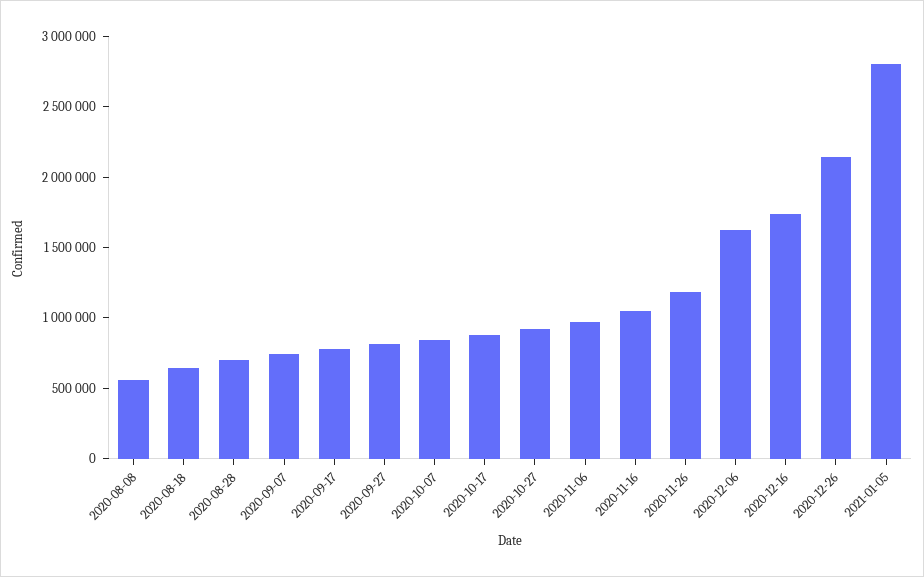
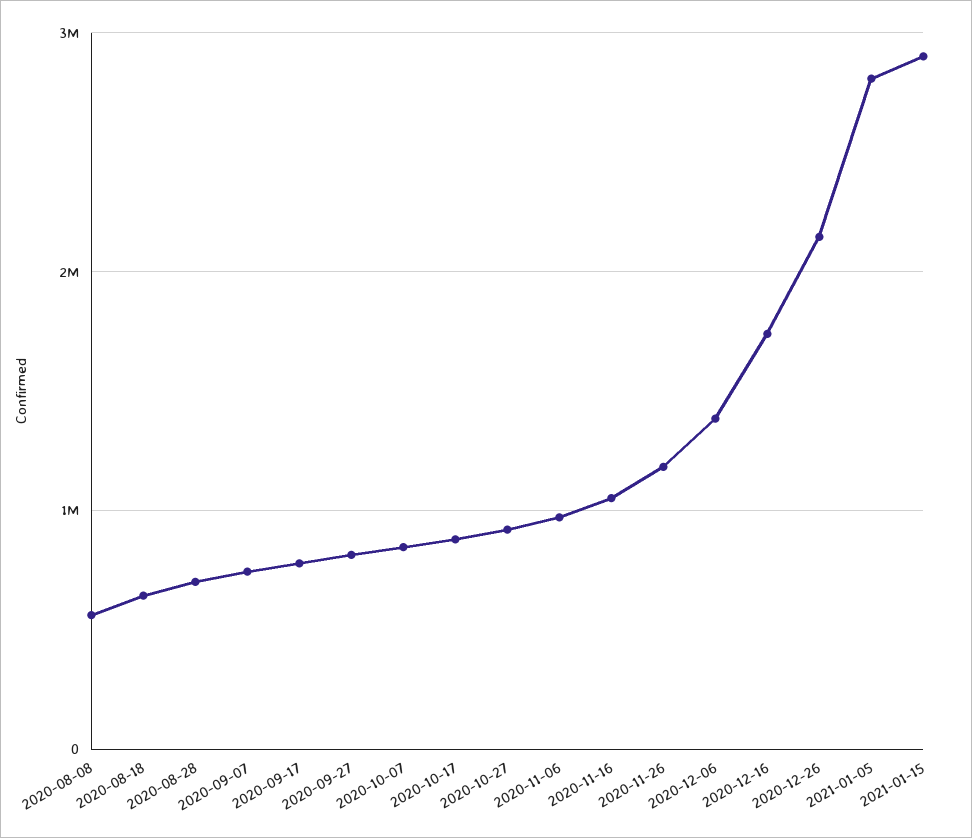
2020-12-06: 1600000 -> 1400000
2021-01-15: none -> 2900000

